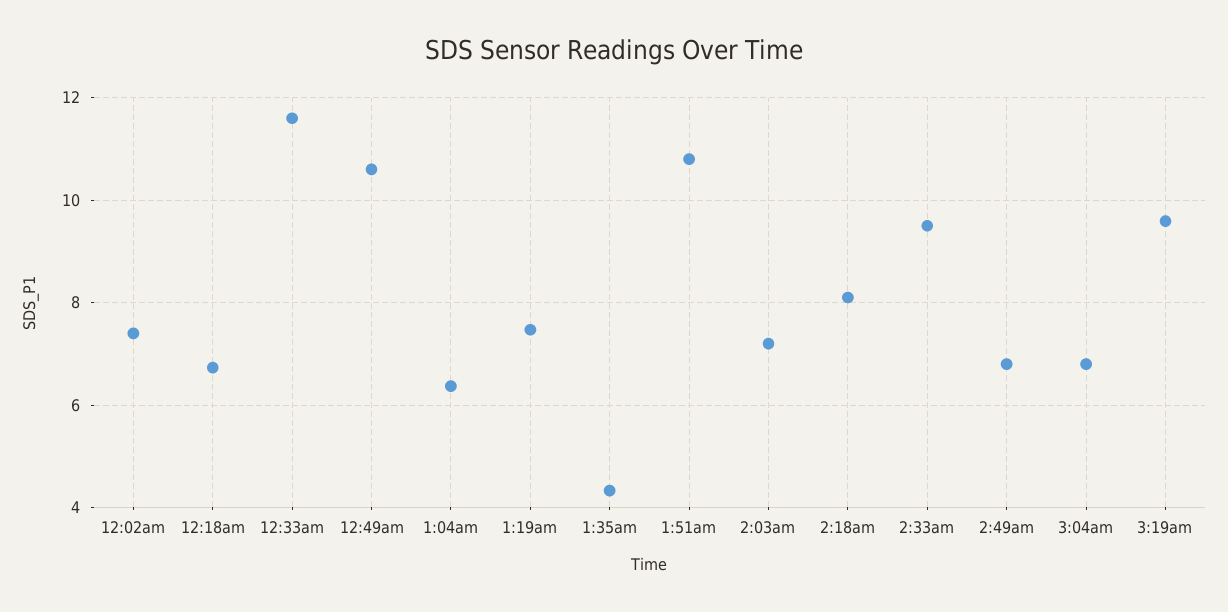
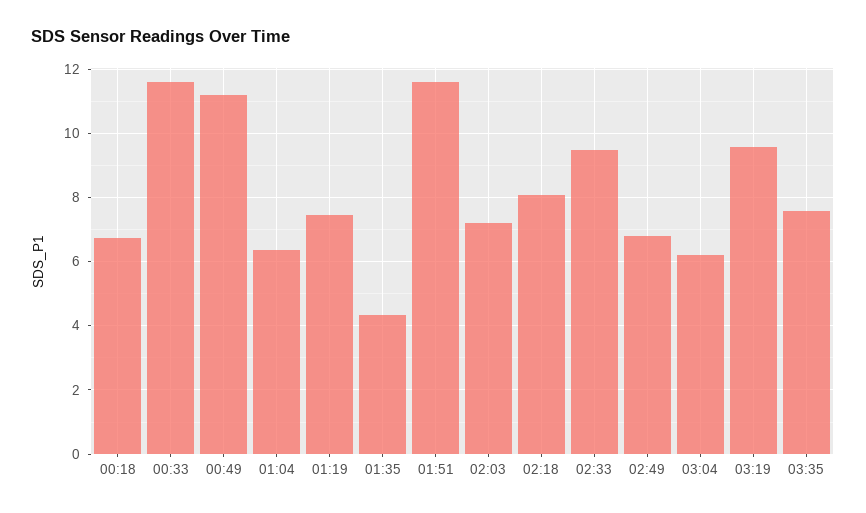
12:02am: 7.4 -> none
12:49am: 10.6 -> 11.2
1:51am: 10.8 -> 11.6
3:04am: 6.8 -> 6.2
03:35: none -> 7.6

